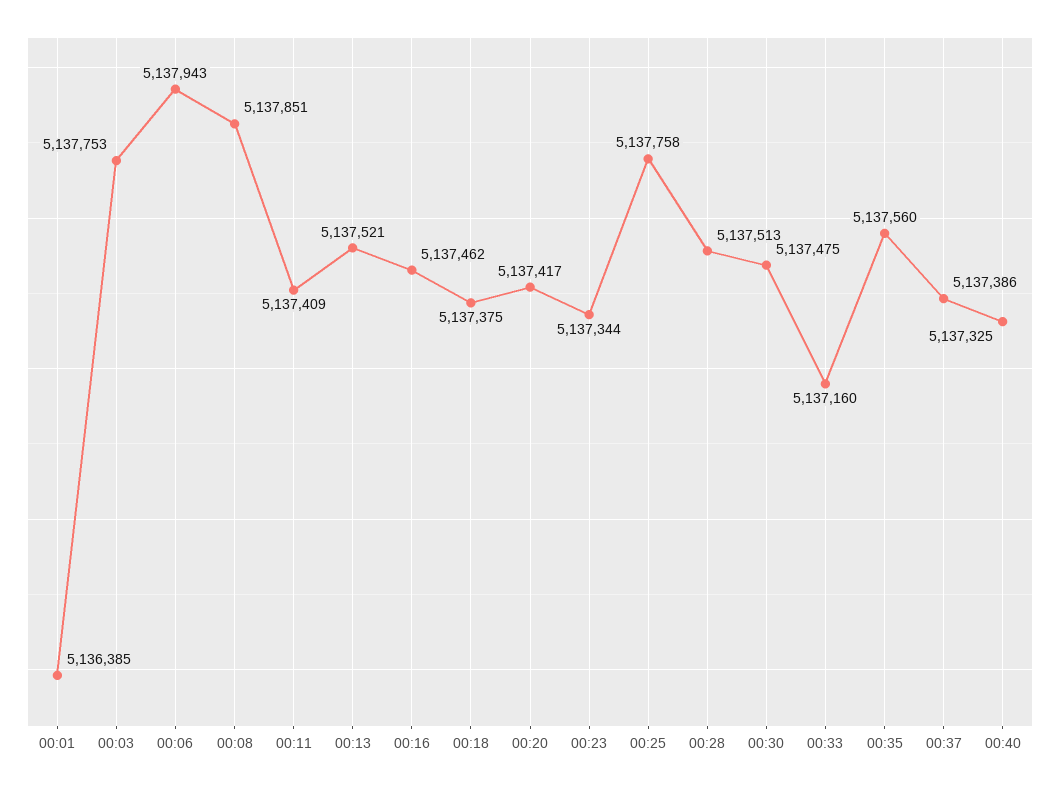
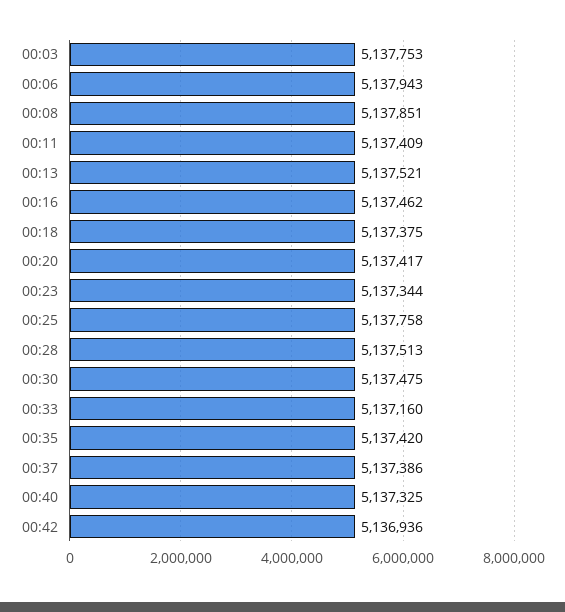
00:01: 5136385 -> none
00:35: 5137560 -> 5137420
00:42: none -> 5136936

